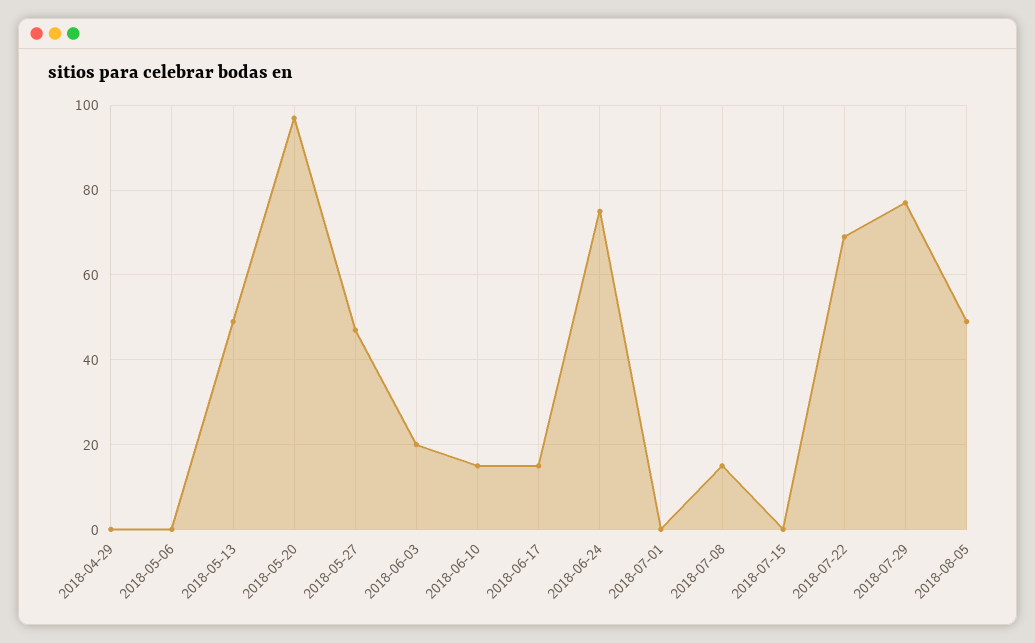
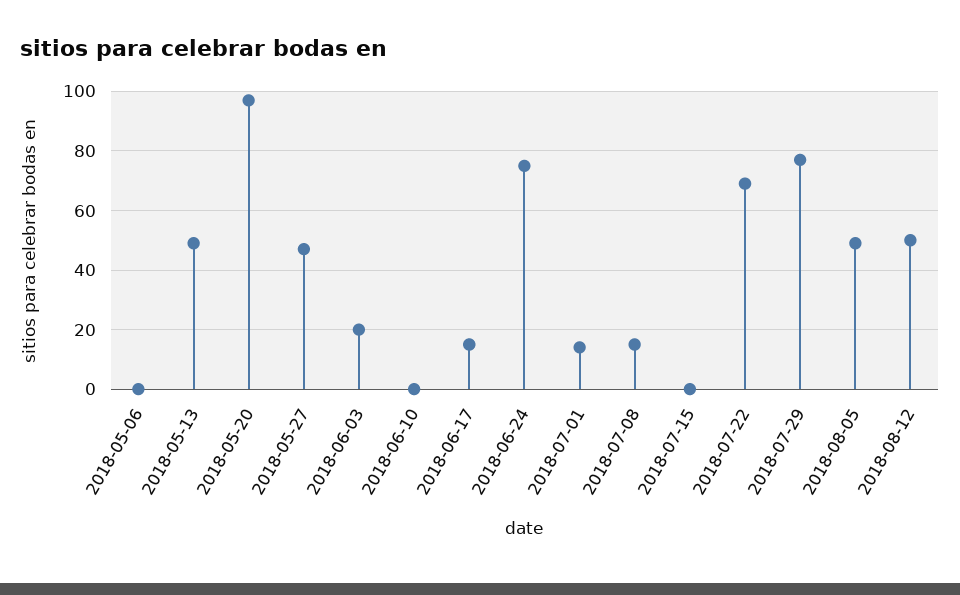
2018-04-29: 0 -> none
2018-06-10: 15 -> 0
2018-07-01: 0 -> 15
2018-08-12: none -> 50

